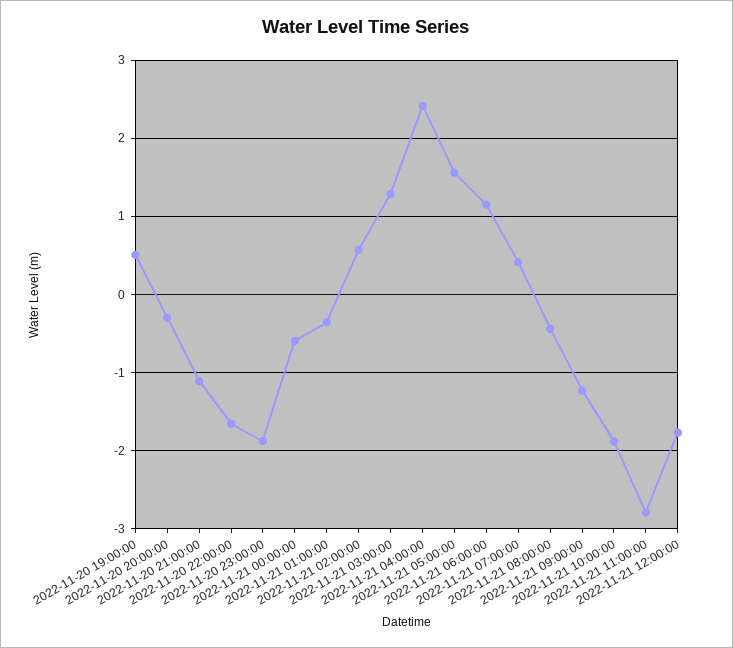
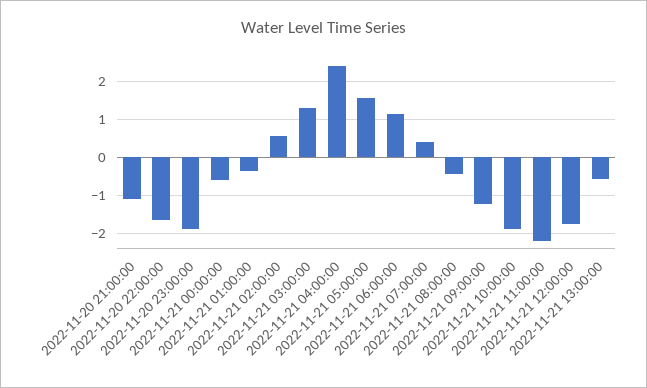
2022-11-20 19:00:00: 0.5 -> none
2022-11-20 20:00:00: -0.3 -> none
2022-11-21 11:00:00: -2.8 -> -2.2
2022-11-21 13:00:00: none -> -0.6

